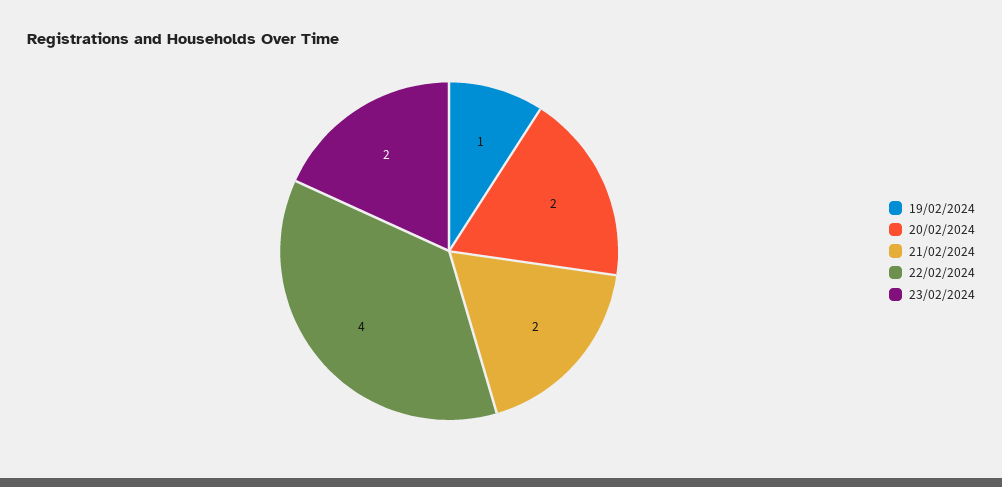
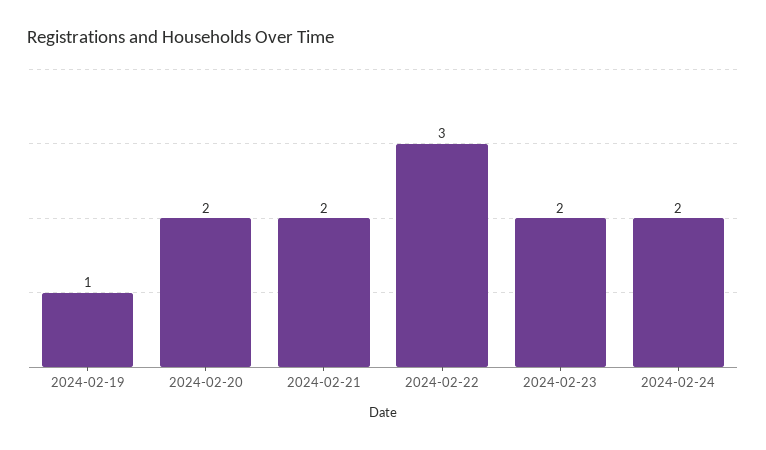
22/02/2024: 4 -> 3
2024-02-24: none -> 2

